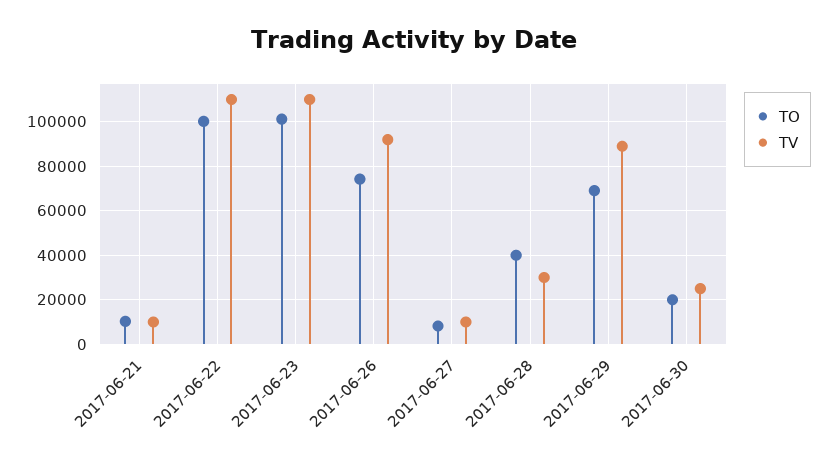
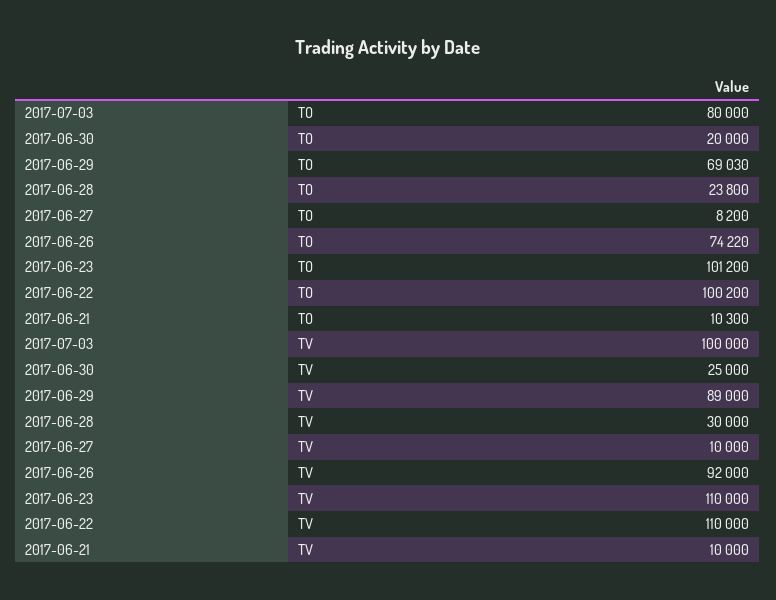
TO, 2017-06-28: 40000 -> 23800
TO, 2017-07-03: none -> 80000
TV, 2017-07-03: none -> 100000

